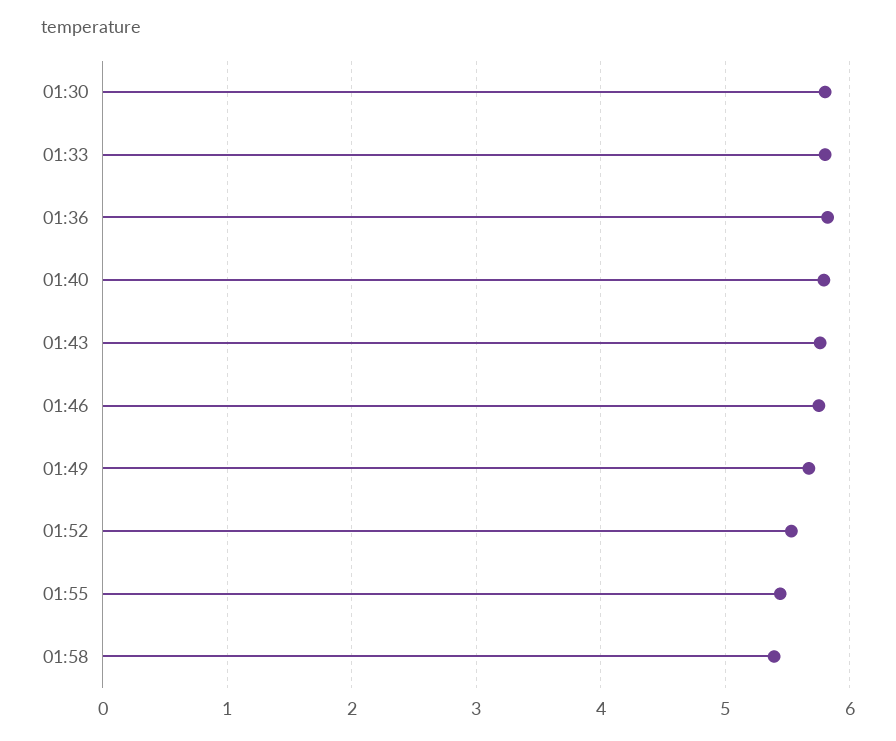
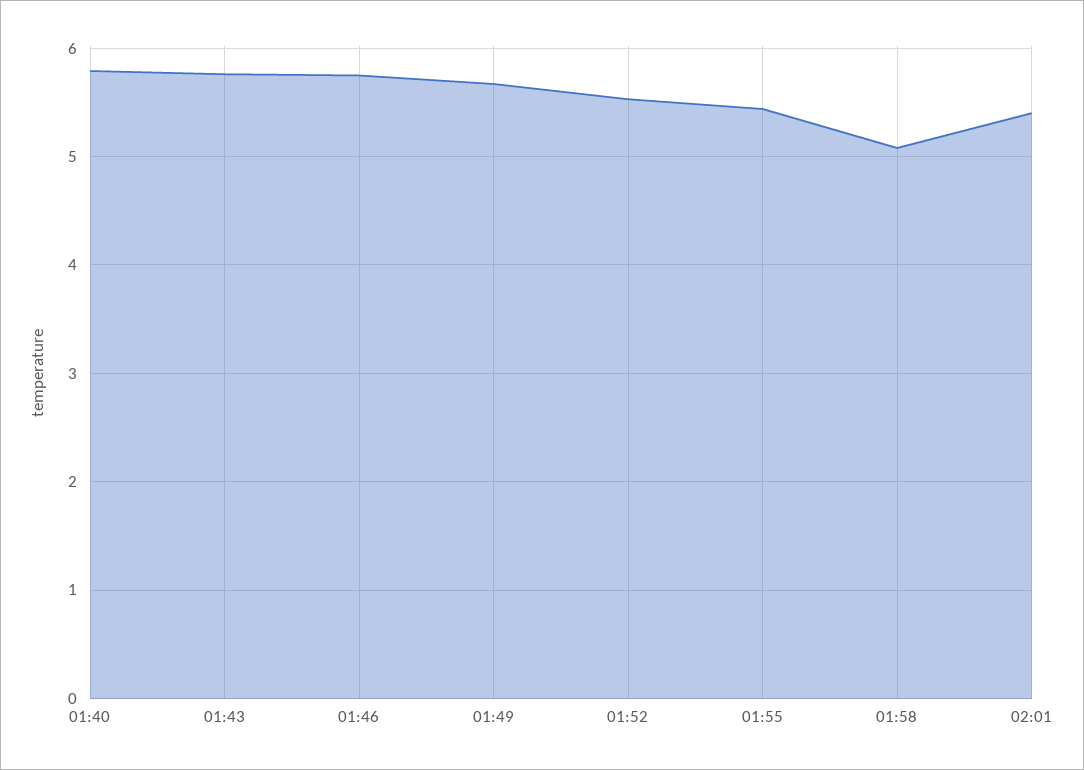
01:30: 5.8 -> none
01:33: 5.8 -> none
01:36: 5.8 -> none
01:58: 5.4 -> 5.1
02:01: none -> 5.4

